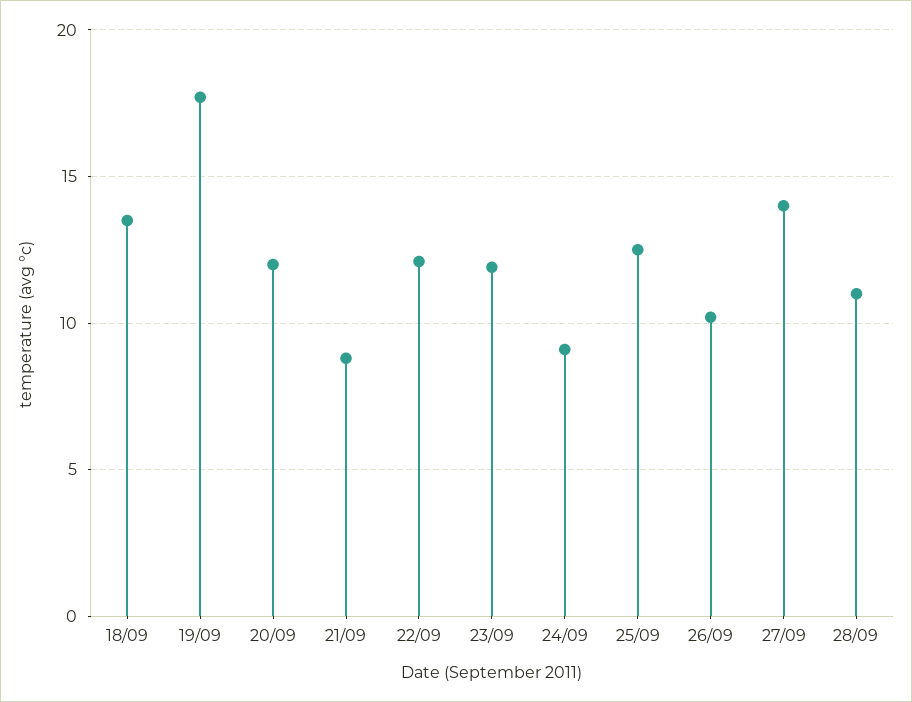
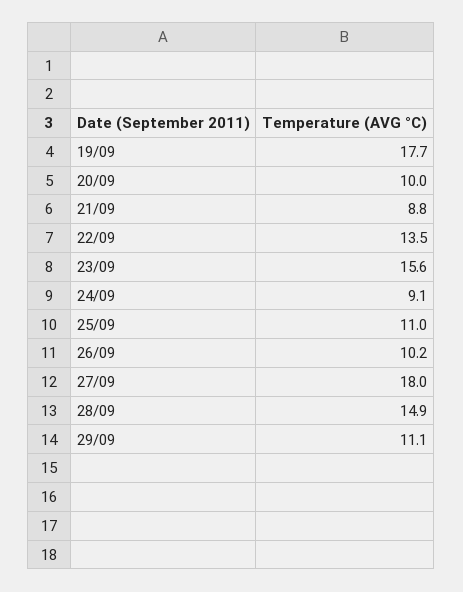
18/09: 13.5 -> none
20/09: 12 -> 10
22/09: 12 -> 13.5
23/09: 12 -> 15.6
25/09: 12.5 -> 11
27/09: 14 -> 18
28/09: 11 -> 14.9
29/09: none -> 11.1

